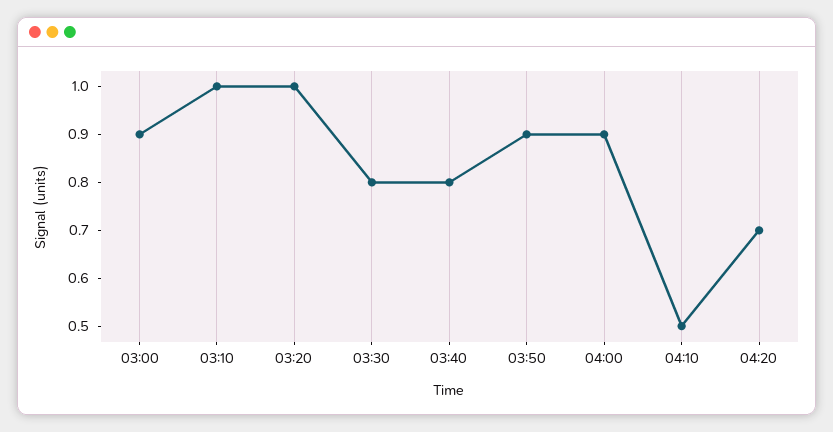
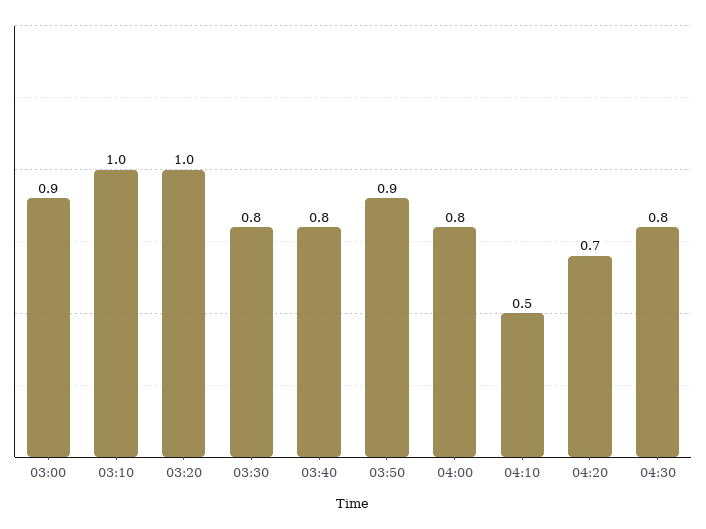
04:00: 0.9 -> 0.8
04:30: none -> 0.8

